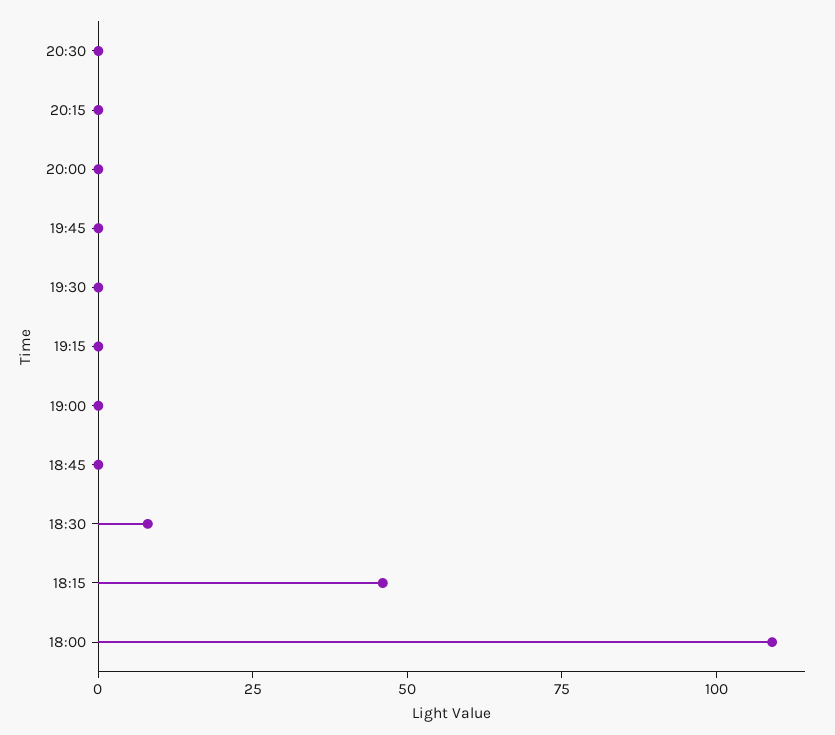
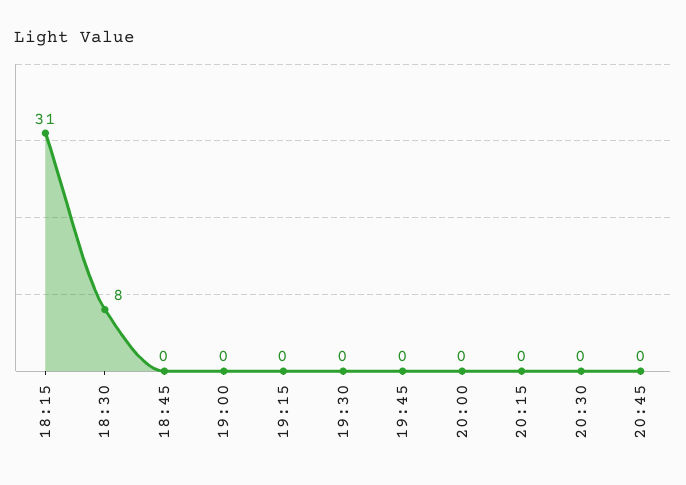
18:15: 45 -> 31
18:00: 110 -> none
20:45: none -> 0

